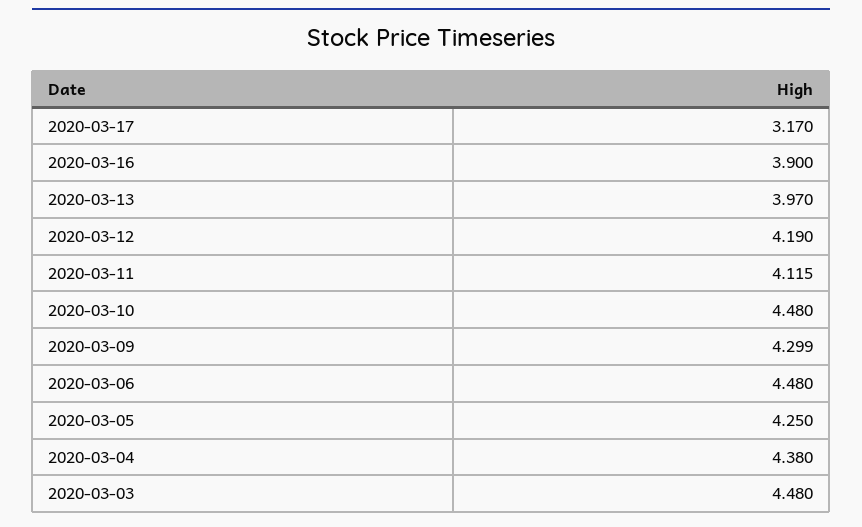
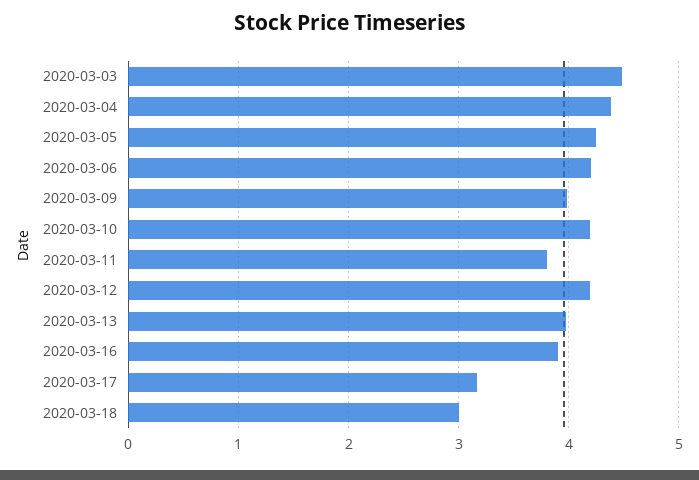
2020-03-11: 4.115 -> 3.8
2020-03-10: 4.48 -> 4.2
2020-03-09: 4.299 -> 4
2020-03-06: 4.48 -> 4.2
2020-03-18: none -> 3

